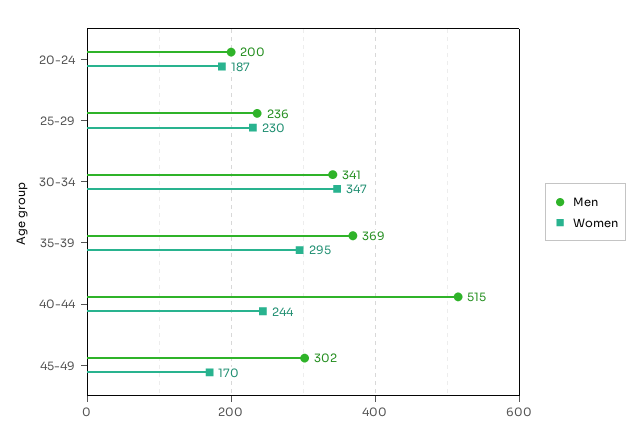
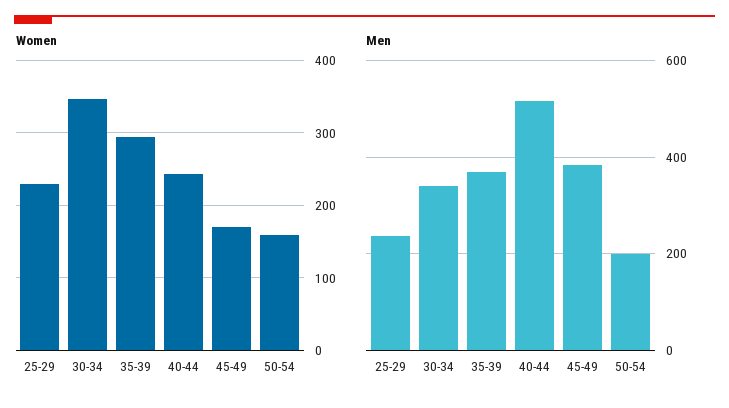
Men, 20-24: 200 -> none
Women, 20-24: 187 -> none
Men, 45-49: 302 -> 380
Women, 50-54: none -> 160
Men, 50-54: none -> 200

